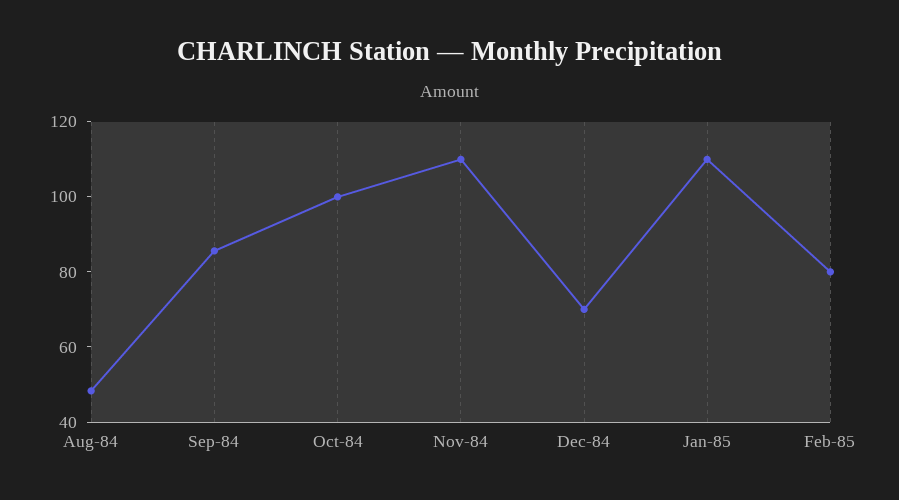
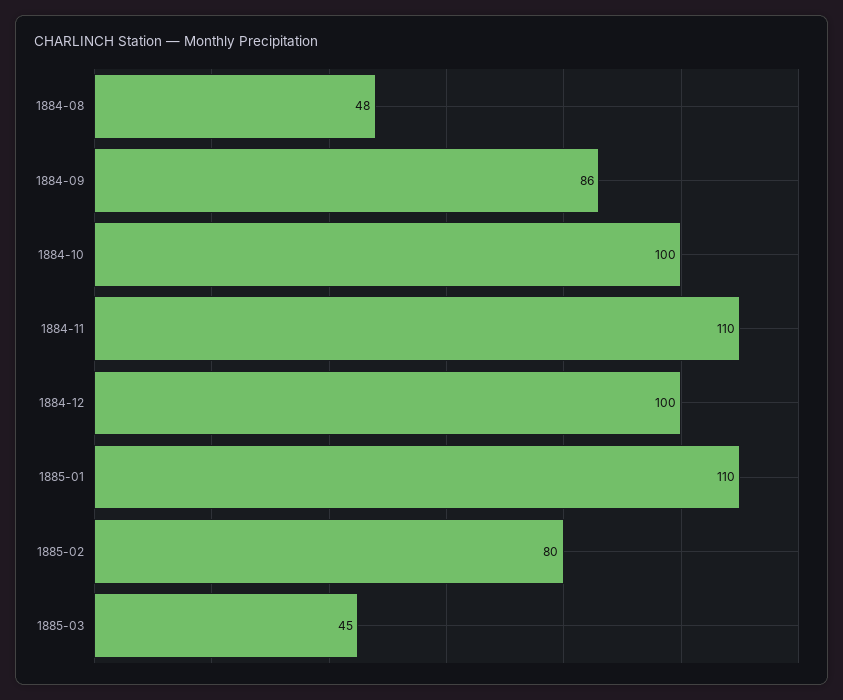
Dec-84: 70 -> 100
1885-03: none -> 45

